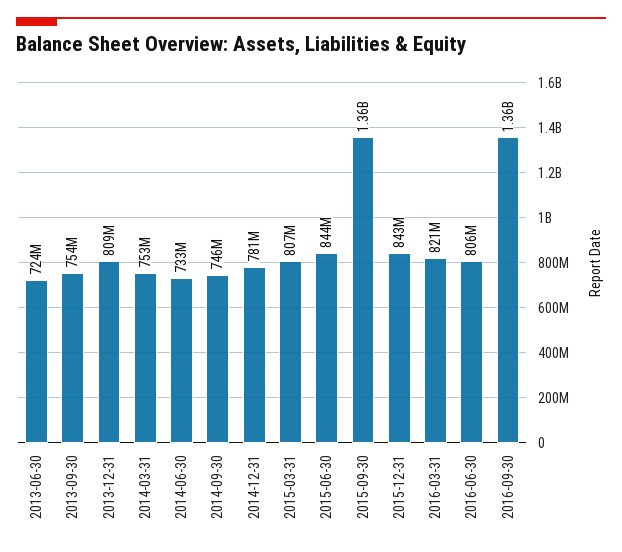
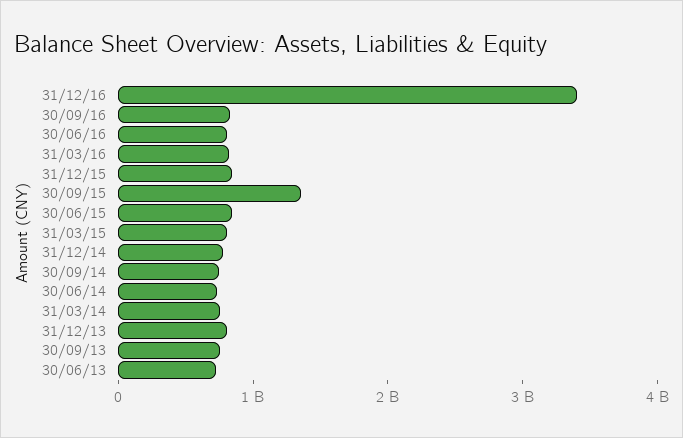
2016-09-30: 1360000000 -> 800000000
31/12/16: none -> 3400000000

